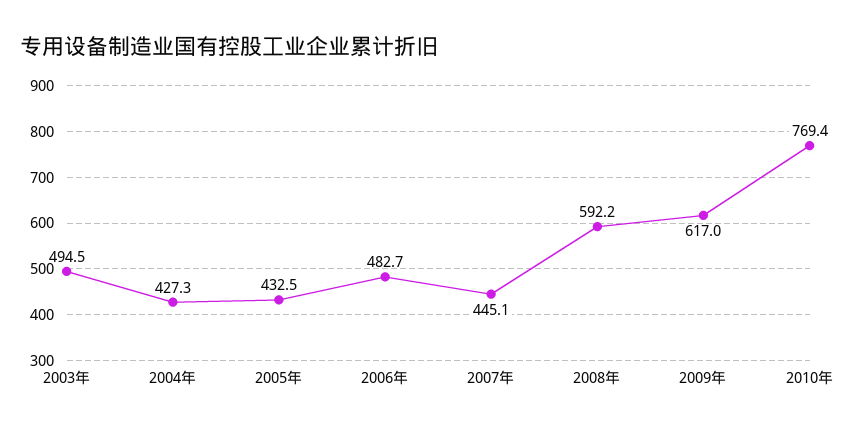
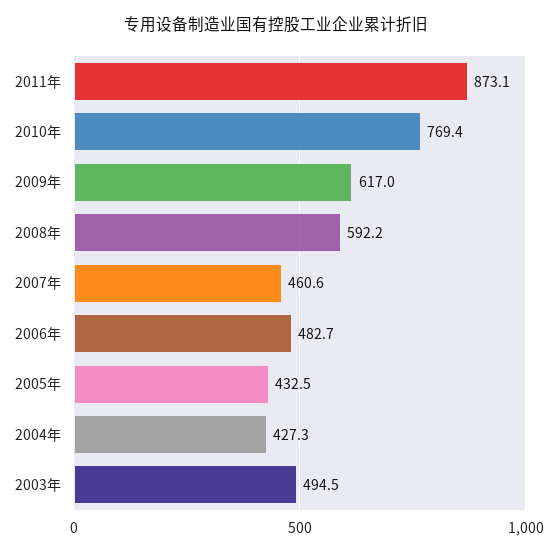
2007年: 445.1 -> 460.6
2011年: none -> 873.1

